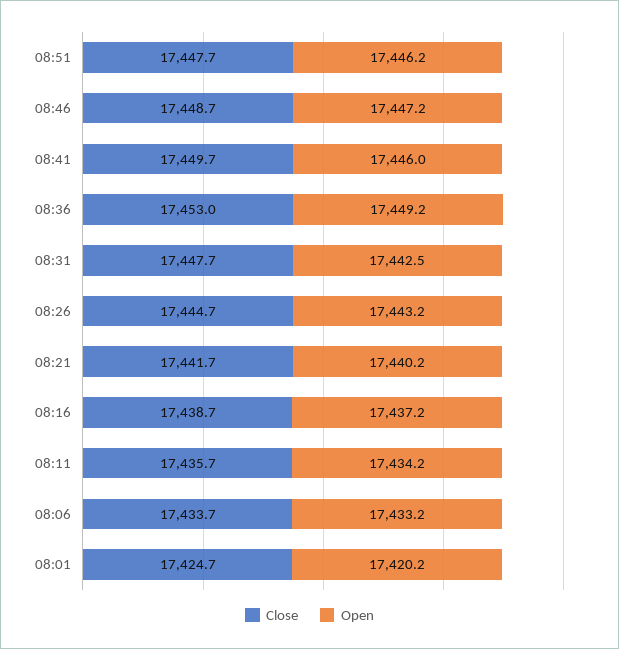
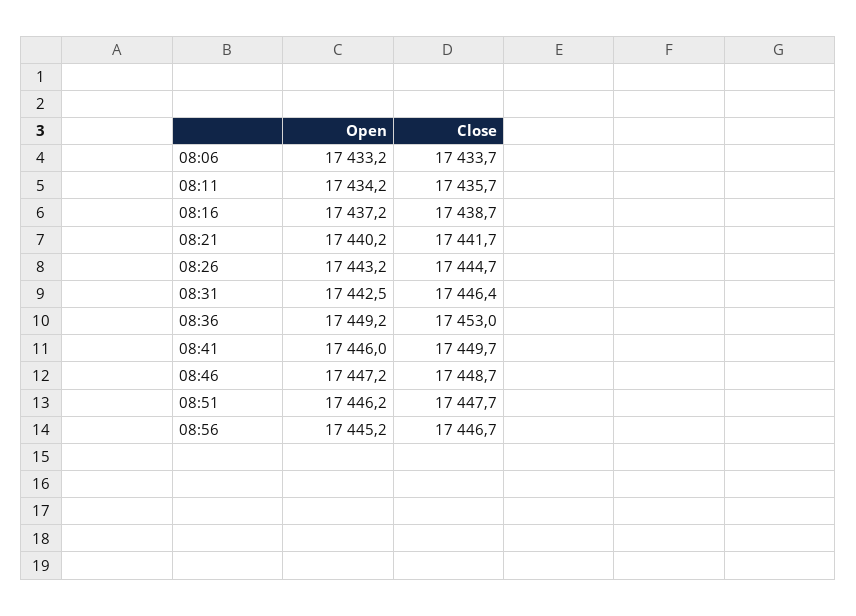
Close, 08:31: 17447.7 -> 17446.4
Close, 08:01: 17424.7 -> none
Open, 08:01: 17420.2 -> none
Open, 08:56: none -> 17445.2
Close, 08:56: none -> 17446.7

